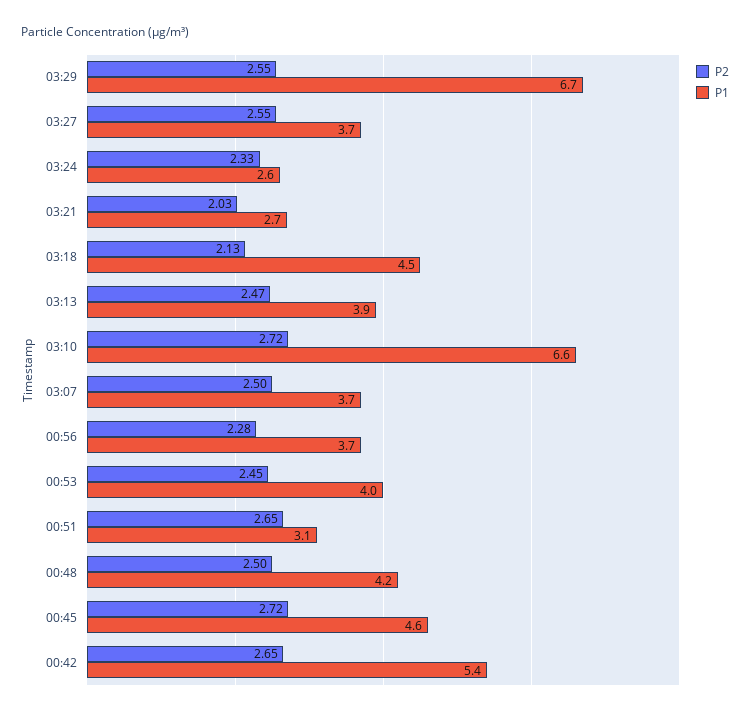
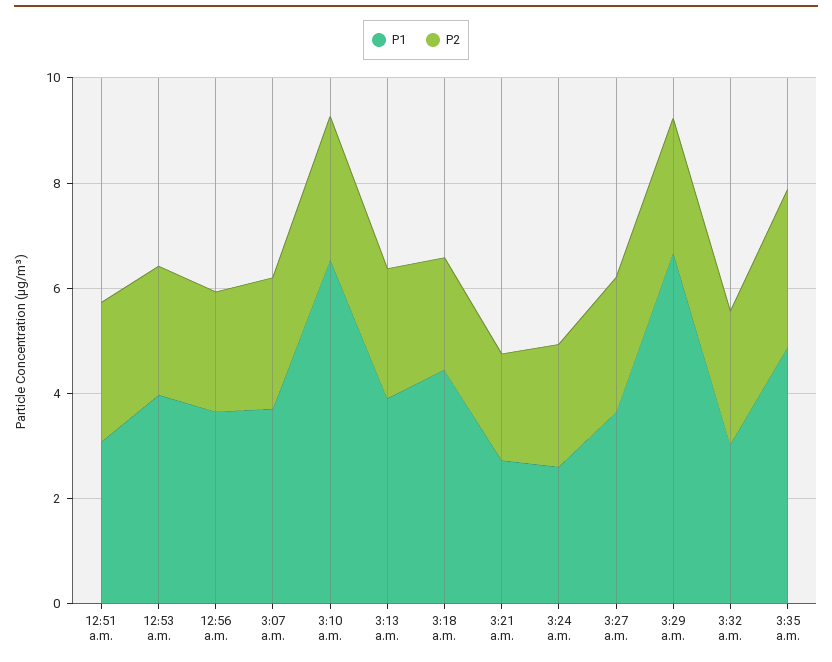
P2, 00:48: 2.5 -> none
P1, 00:48: 4.2 -> none
P2, 00:45: 2.72 -> none
P1, 00:45: 4.6 -> none
P2, 00:42: 2.65 -> none
P1, 00:42: 5.4 -> none
P1, 3:32 a.m.: none -> 3
P2, 3:32 a.m.: none -> 2.5
P1, 3:35 a.m.: none -> 5
P2, 3:35 a.m.: none -> 3

